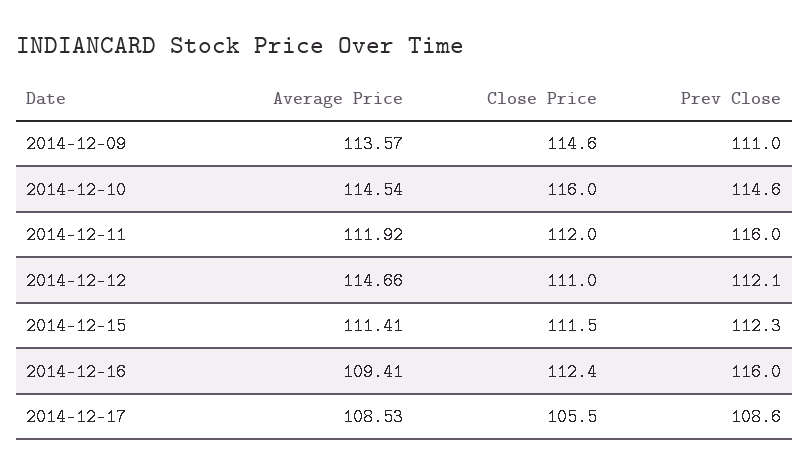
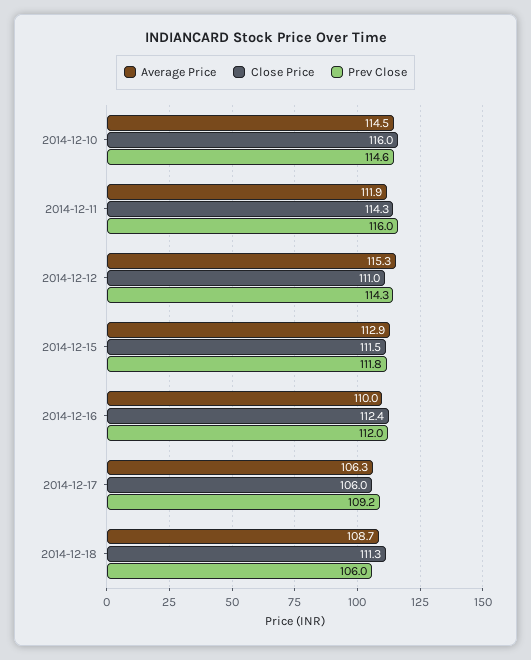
Average Price, 2014-12-09: 113.57 -> none
Close Price, 2014-12-09: 114.6 -> none
Prev Close, 2014-12-09: 111 -> none
Close Price, 2014-12-11: 112 -> 114.3
Average Price, 2014-12-12: 114.66 -> 115.3
Prev Close, 2014-12-12: 112.1 -> 114.3
Average Price, 2014-12-15: 111.41 -> 112.9
Prev Close, 2014-12-15: 112.3 -> 111.8
Average Price, 2014-12-16: 109.41 -> 110
Prev Close, 2014-12-16: 116 -> 112
Average Price, 2014-12-17: 108.53 -> 106.3
Close Price, 2014-12-17: 105.5 -> 106
Prev Close, 2014-12-17: 108.6 -> 109.2
Average Price, 2014-12-18: none -> 108.7
Close Price, 2014-12-18: none -> 111.3
Prev Close, 2014-12-18: none -> 106

